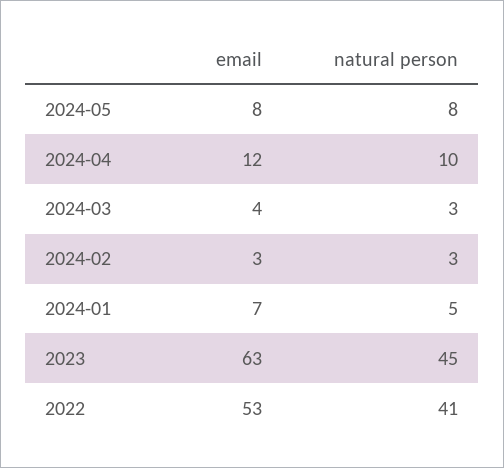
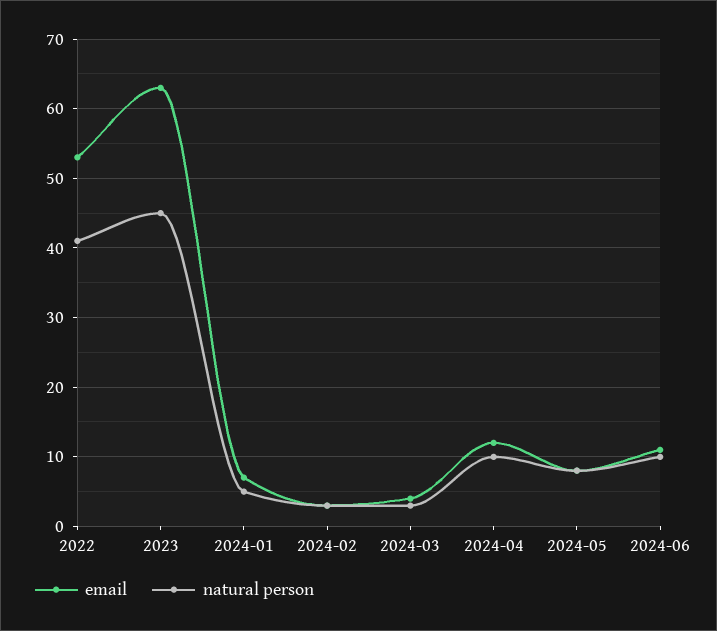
email, 2024-06: none -> 11
natural person, 2024-06: none -> 10

